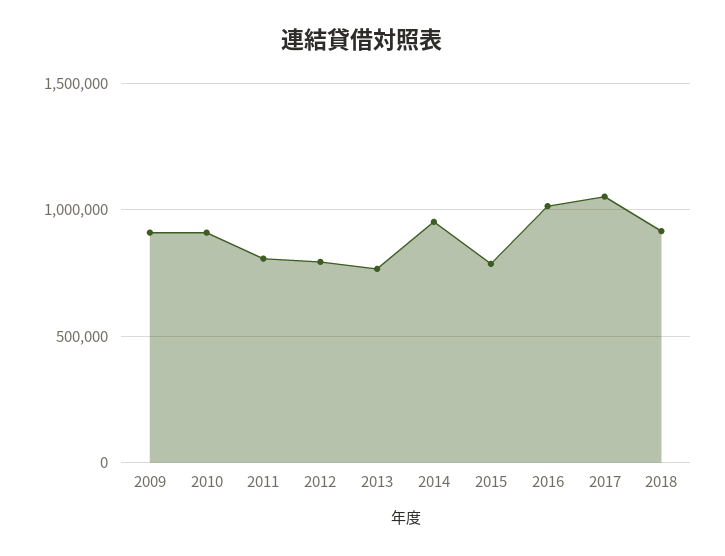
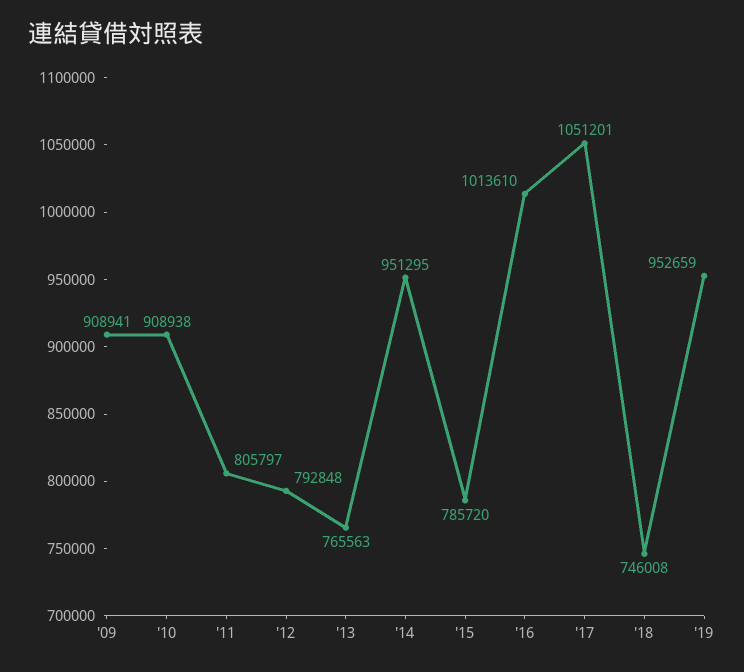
2018: 900000 -> 746008
'19: none -> 952659

